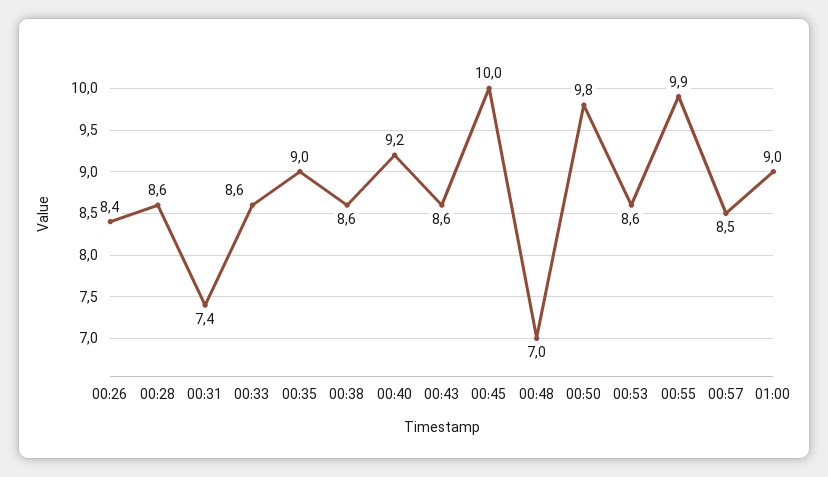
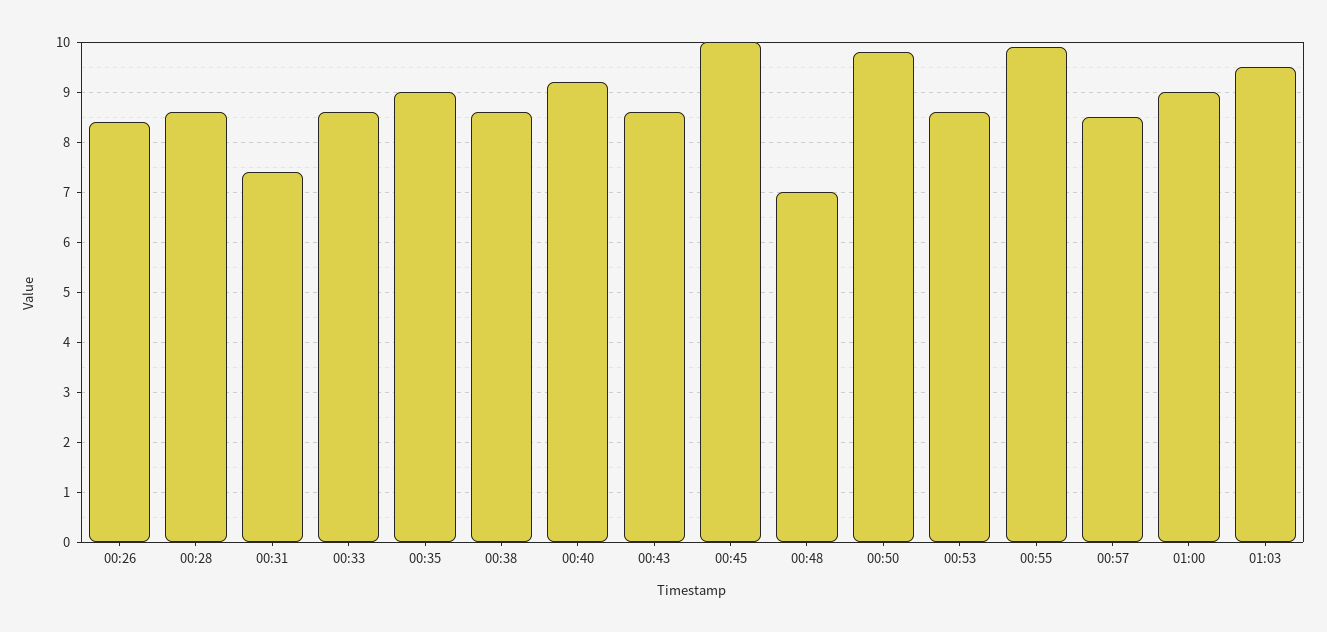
01:03: none -> 9.5

